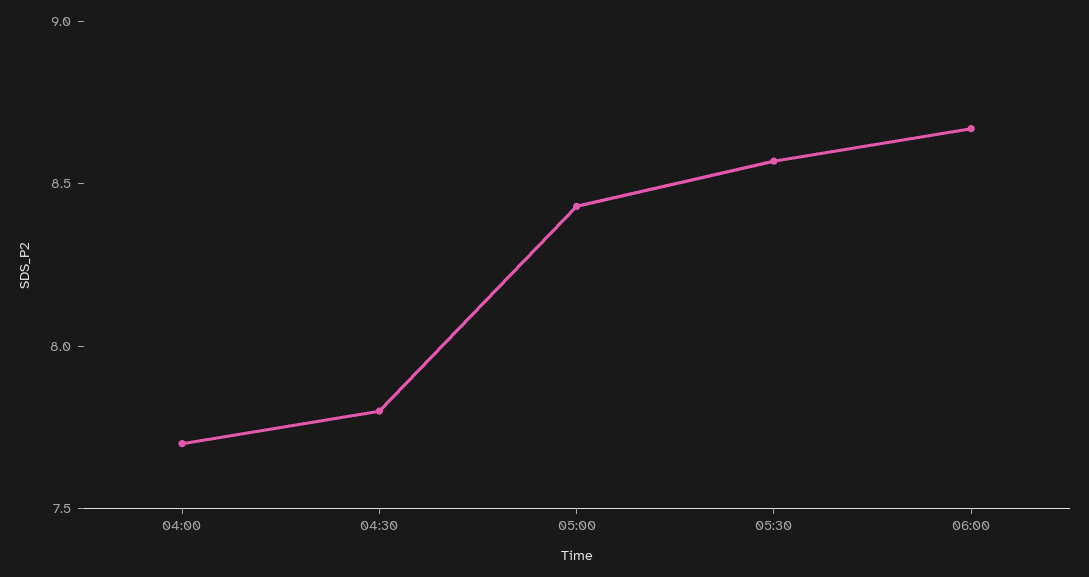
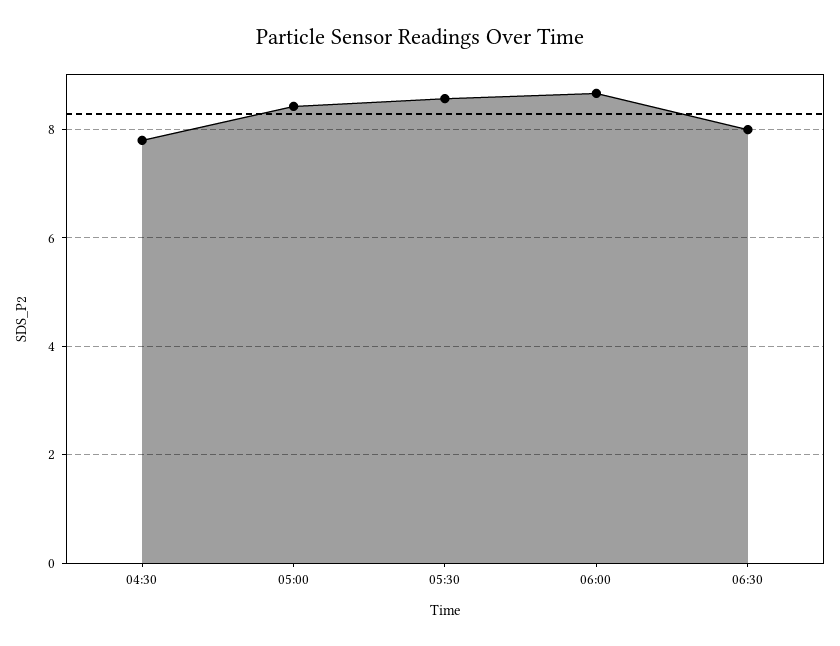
04:00: 7.7 -> none
06:30: none -> 8

